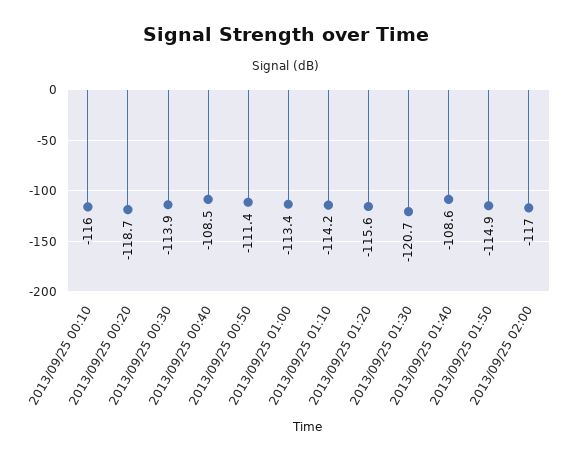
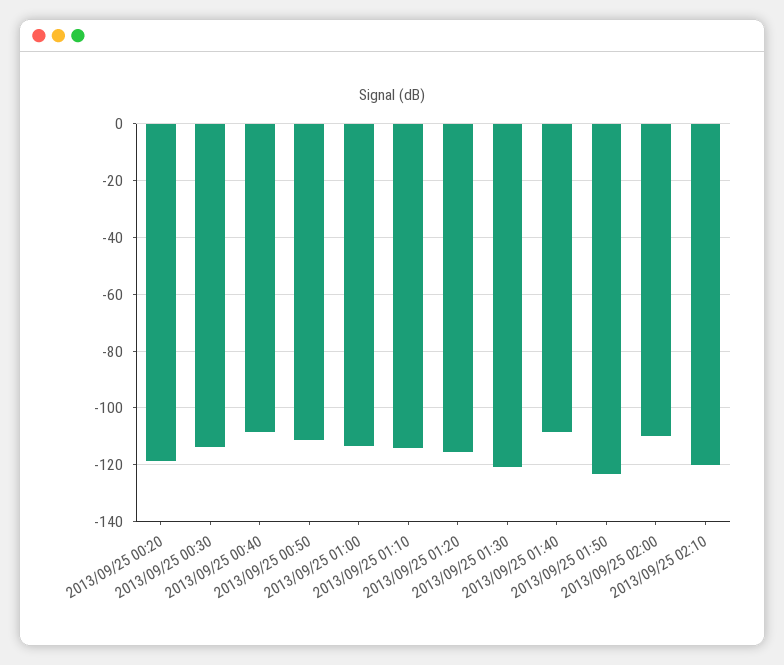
2013/09/25 00:10: -116 -> none
2013/09/25 01:50: -114.9 -> -122.5
2013/09/25 02:00: -117 -> -110
2013/09/25 02:10: none -> -120

